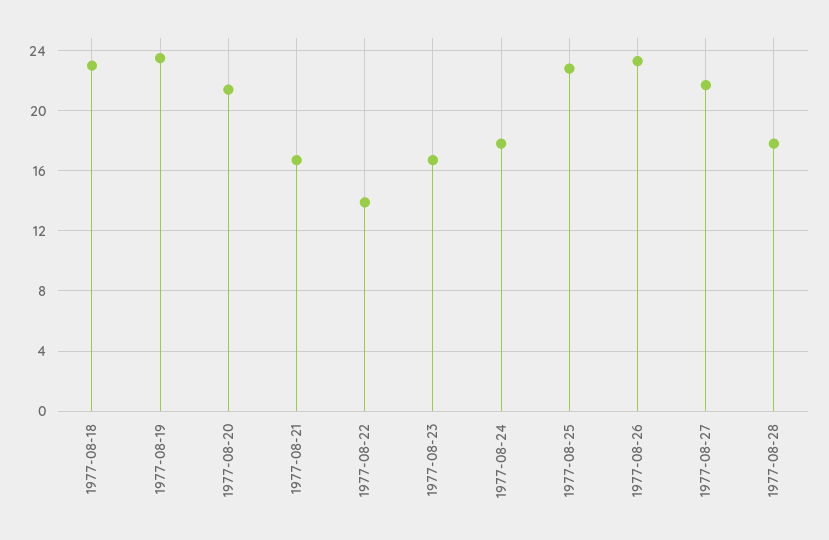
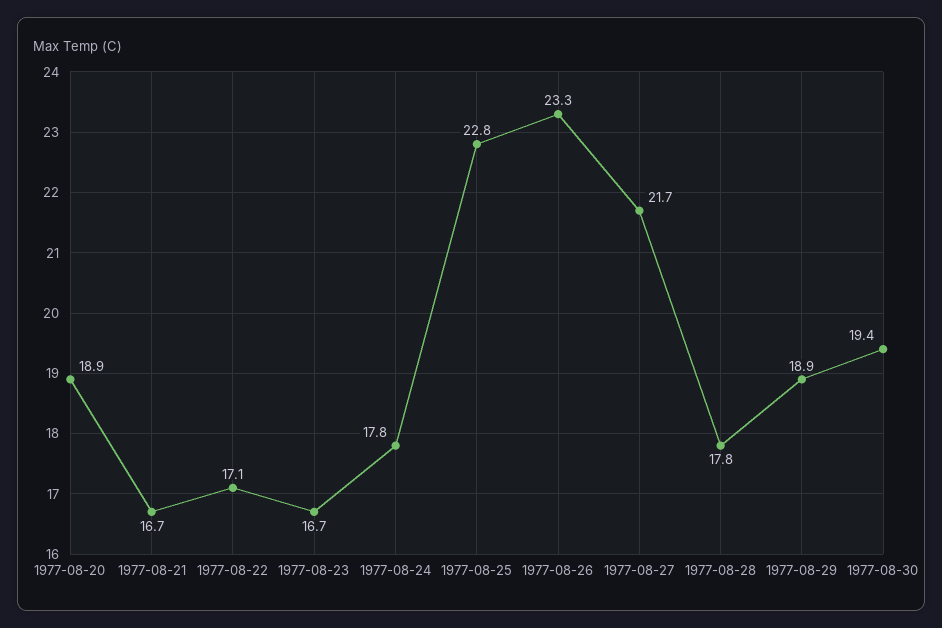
1977-08-18: 23 -> none
1977-08-19: 23.5 -> none
1977-08-20: 21.5 -> 18.9
1977-08-22: 14 -> 17.1
1977-08-29: none -> 18.9
1977-08-30: none -> 19.4

